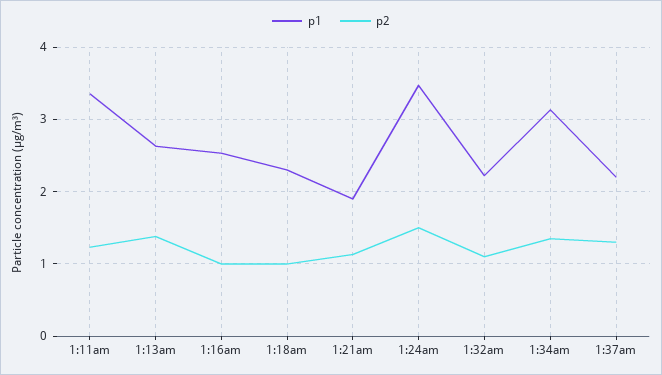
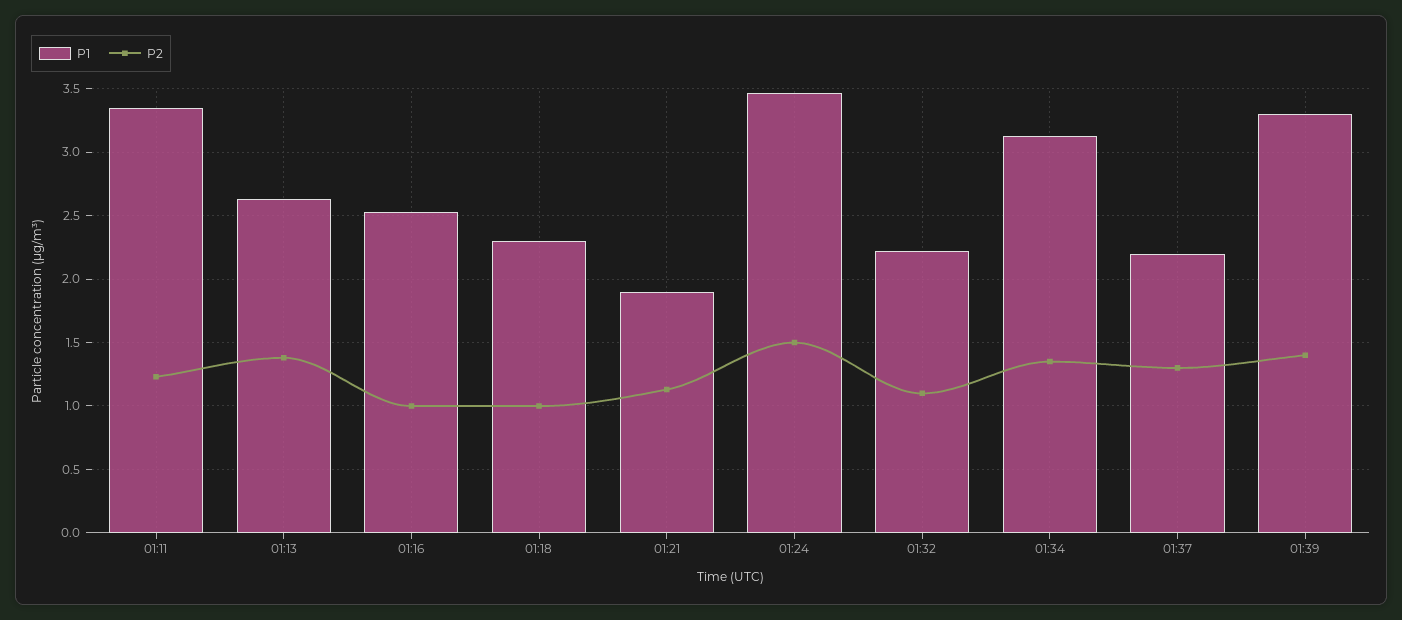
p1, 01:39: none -> 3.3
p2, 01:39: none -> 1.4

